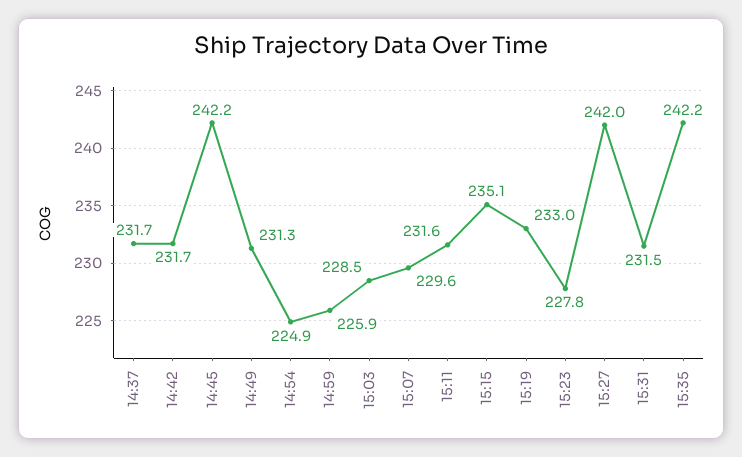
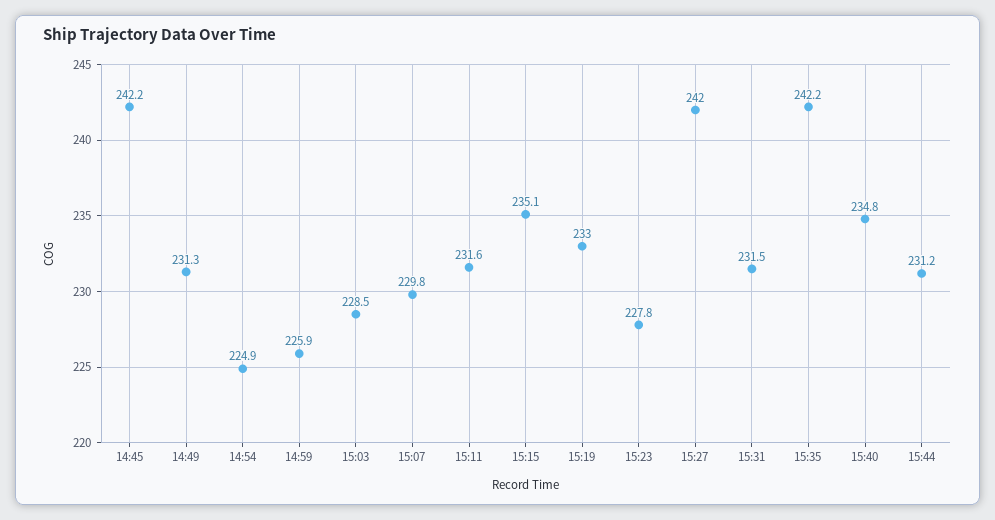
14:37: 231.7 -> none
14:42: 231.7 -> none
15:07: 229.6 -> 229.8
15:40: none -> 234.8
15:44: none -> 231.2

